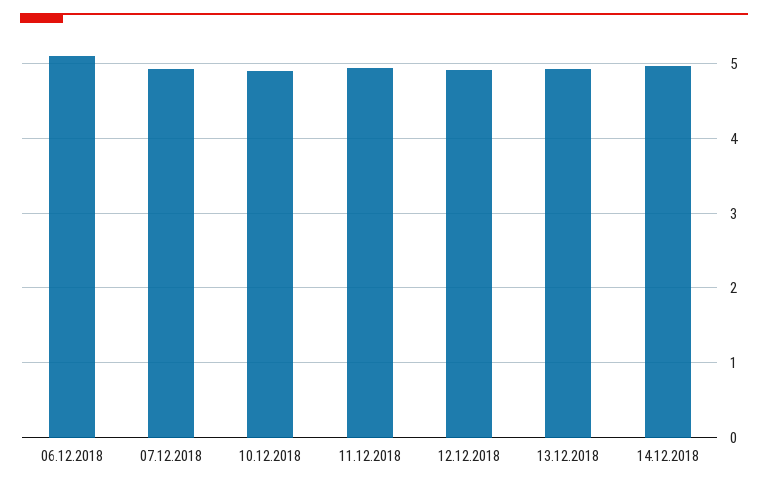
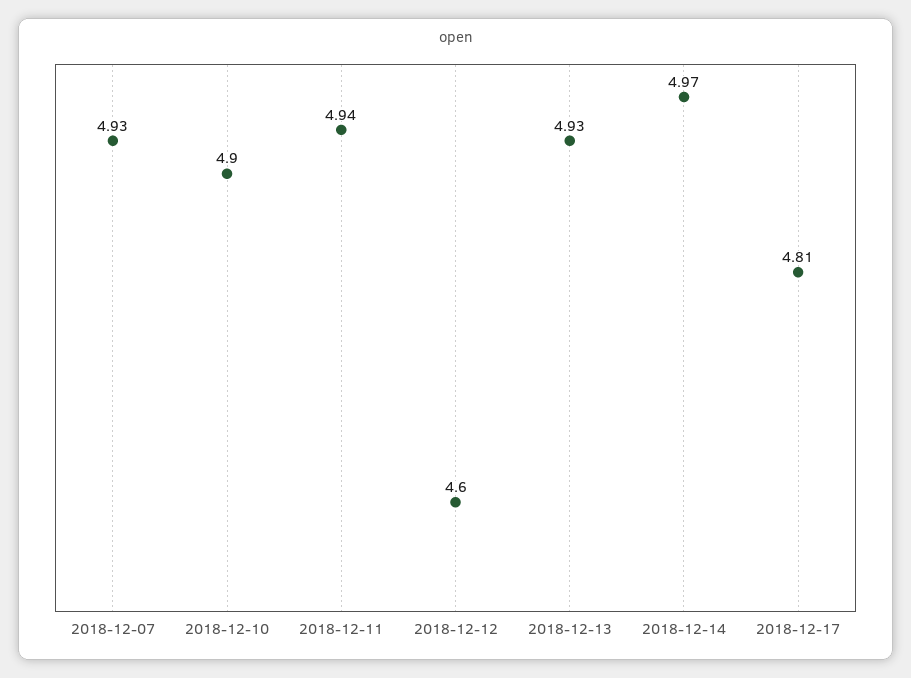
06.12.2018: 5.1 -> none
12.12.2018: 4.9 -> 4.6
2018-12-17: none -> 4.81

